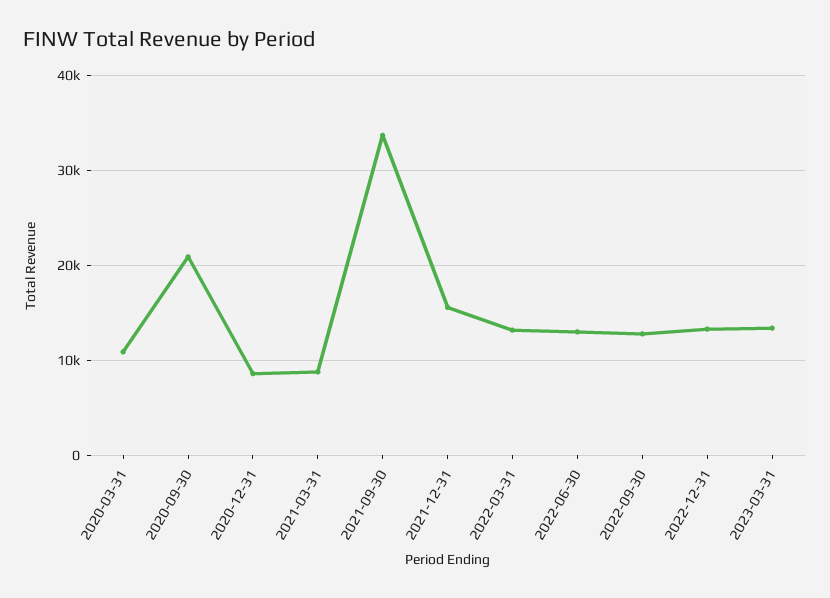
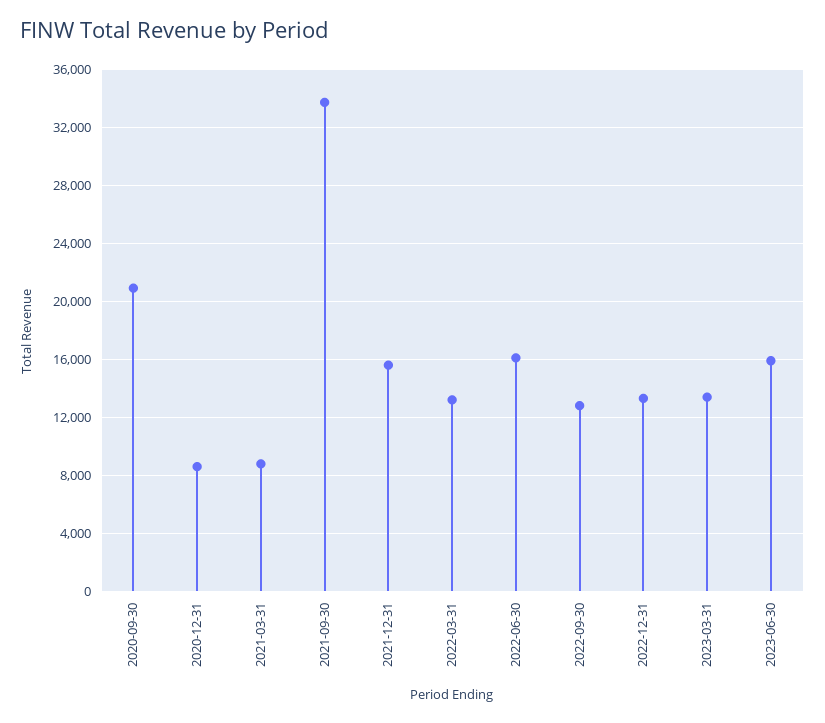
2020-03-31: 11000 -> none
2022-06-30: 13000 -> 16000
2023-06-30: none -> 16000

